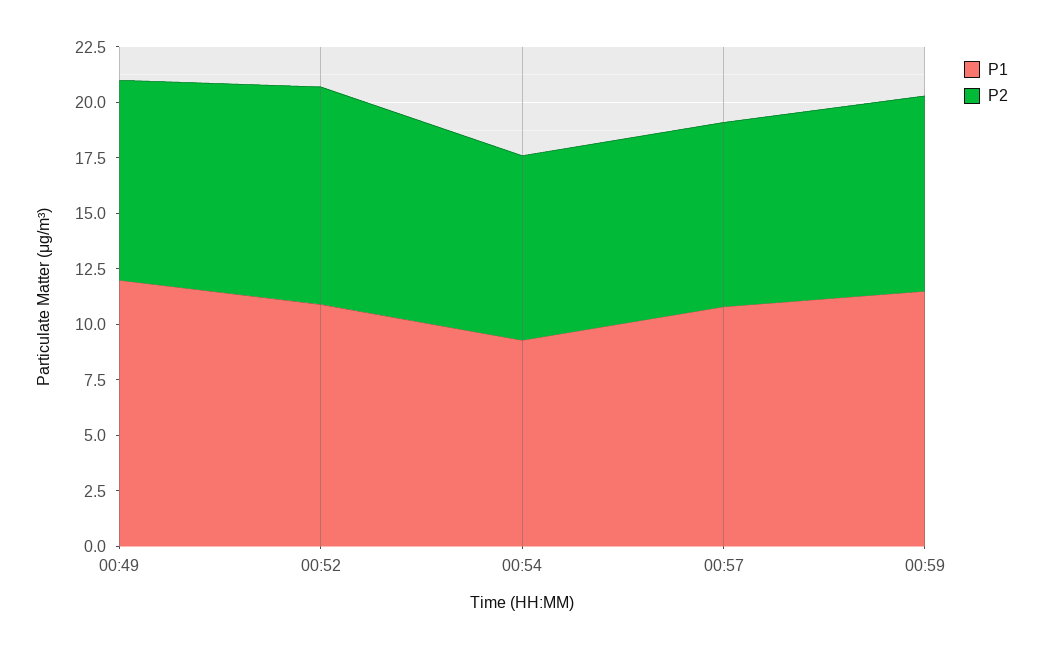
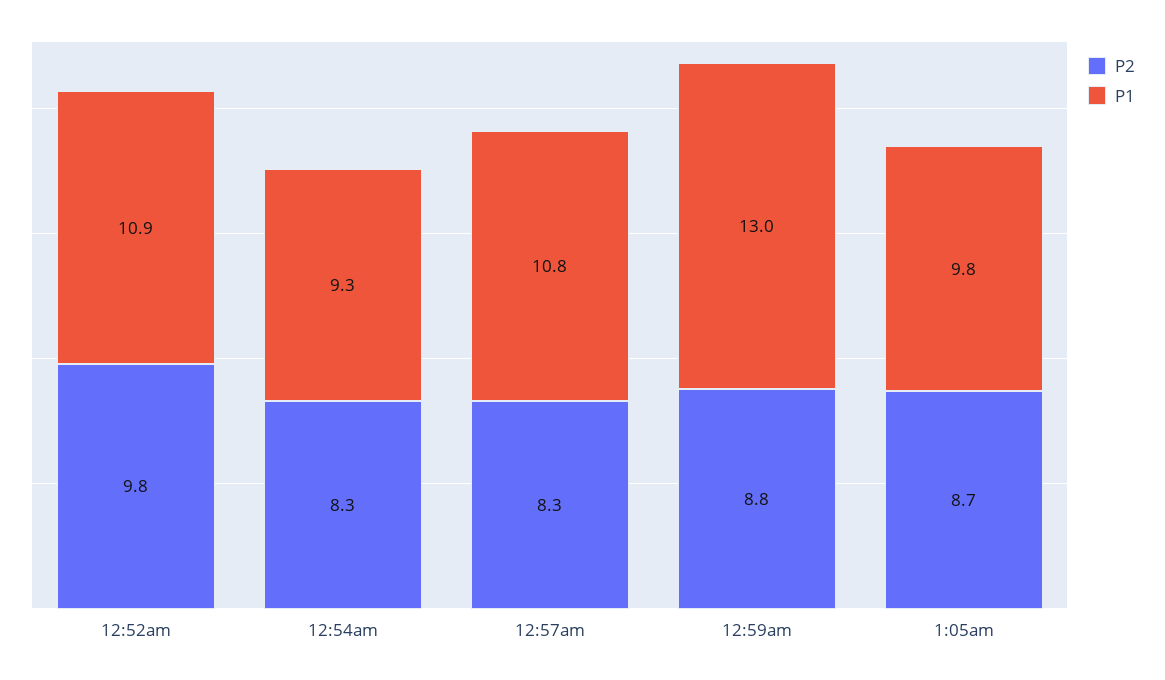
P1, 00:49: 12 -> none
P2, 00:49: 9 -> none
P1, 00:59: 11.5 -> 13
P2, 1:05am: none -> 8.7
P1, 1:05am: none -> 9.8

